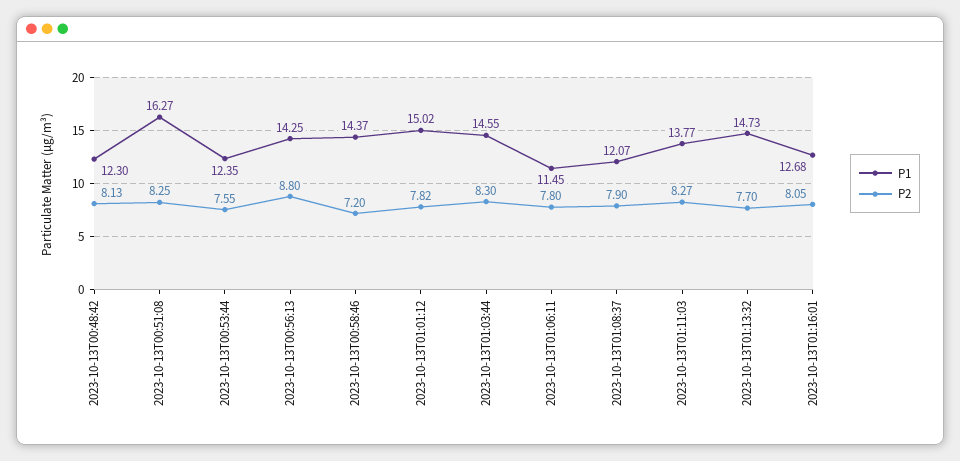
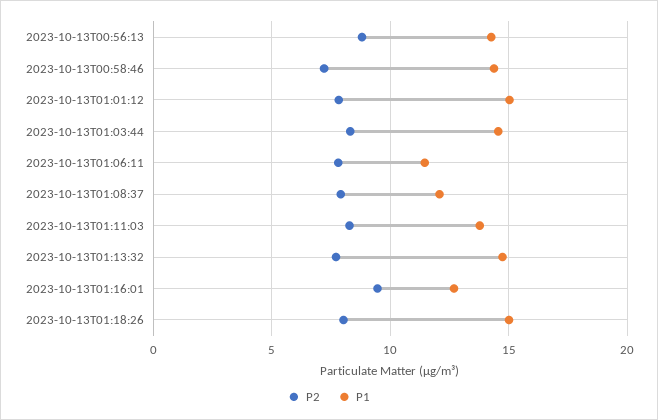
P1, 2023-10-13T00:48:42: 12.3 -> none
P2, 2023-10-13T00:48:42: 8.13 -> none
P1, 2023-10-13T00:51:08: 16.27 -> none
P2, 2023-10-13T00:51:08: 8.25 -> none
P1, 2023-10-13T00:53:44: 12.35 -> none
P2, 2023-10-13T00:53:44: 7.55 -> none
P2, 2023-10-13T01:16:01: 8.05 -> 9.5
P2, 2023-10-13T01:18:26: none -> 8
P1, 2023-10-13T01:18:26: none -> 15

